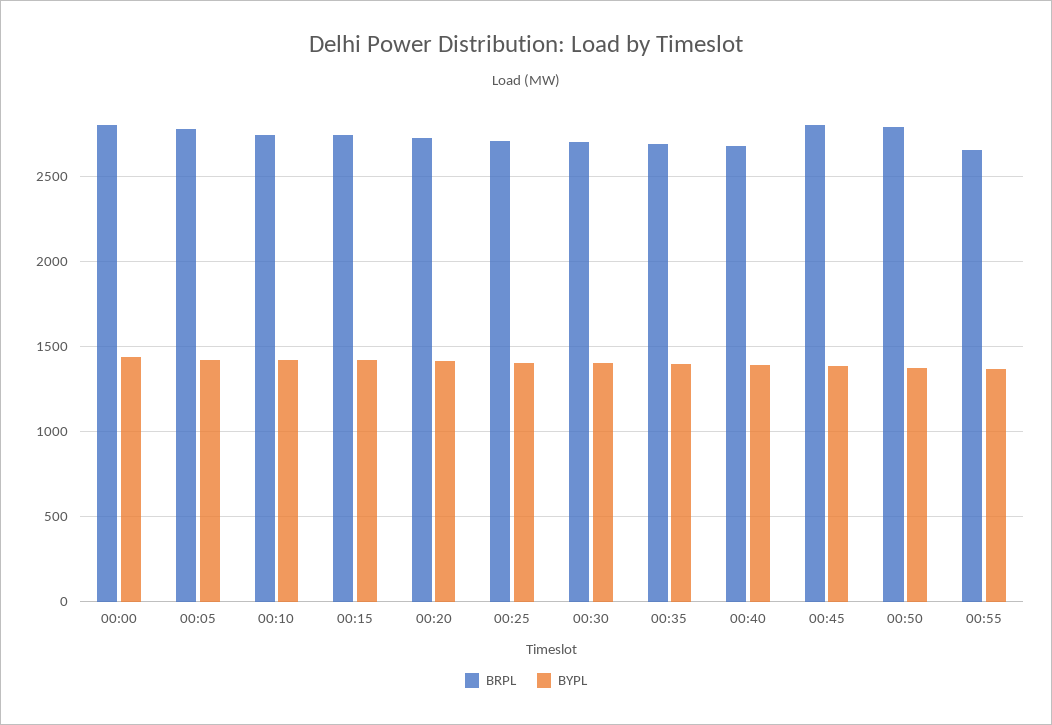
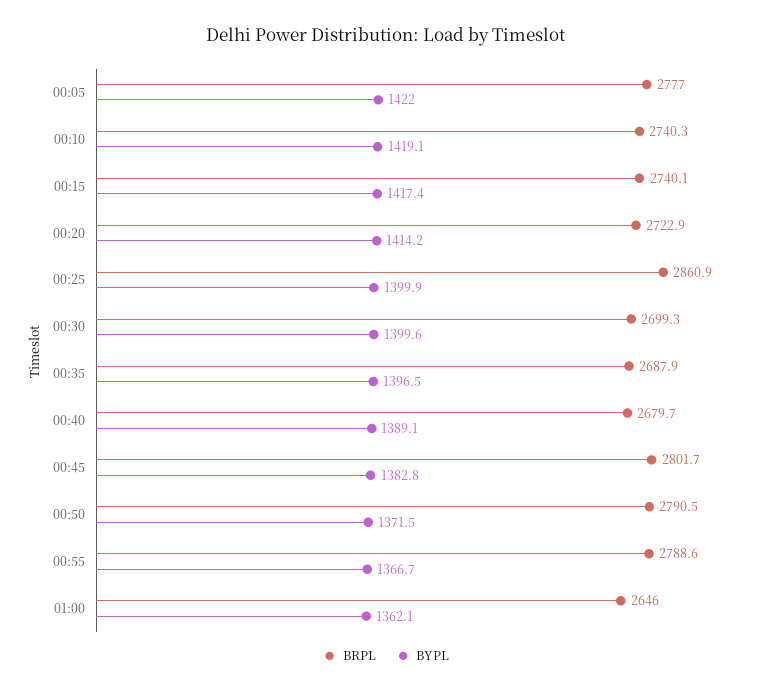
BRPL, 00:00: 2800 -> none
BYPL, 00:00: 1450 -> none
BRPL, 00:25: 2700 -> 2860.9
BRPL, 00:55: 2650 -> 2788.6
BRPL, 01:00: none -> 2646
BYPL, 01:00: none -> 1362.1

